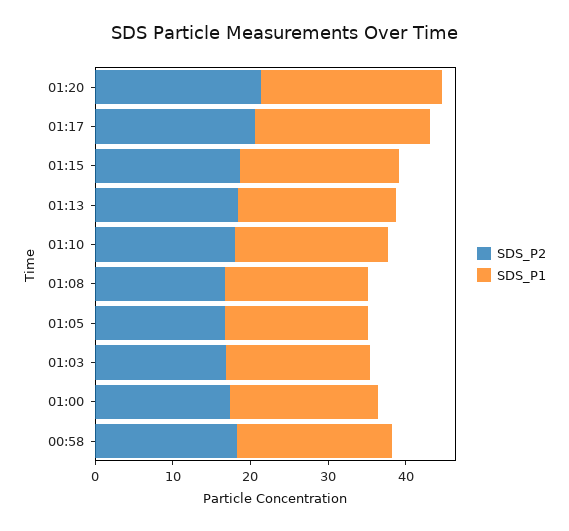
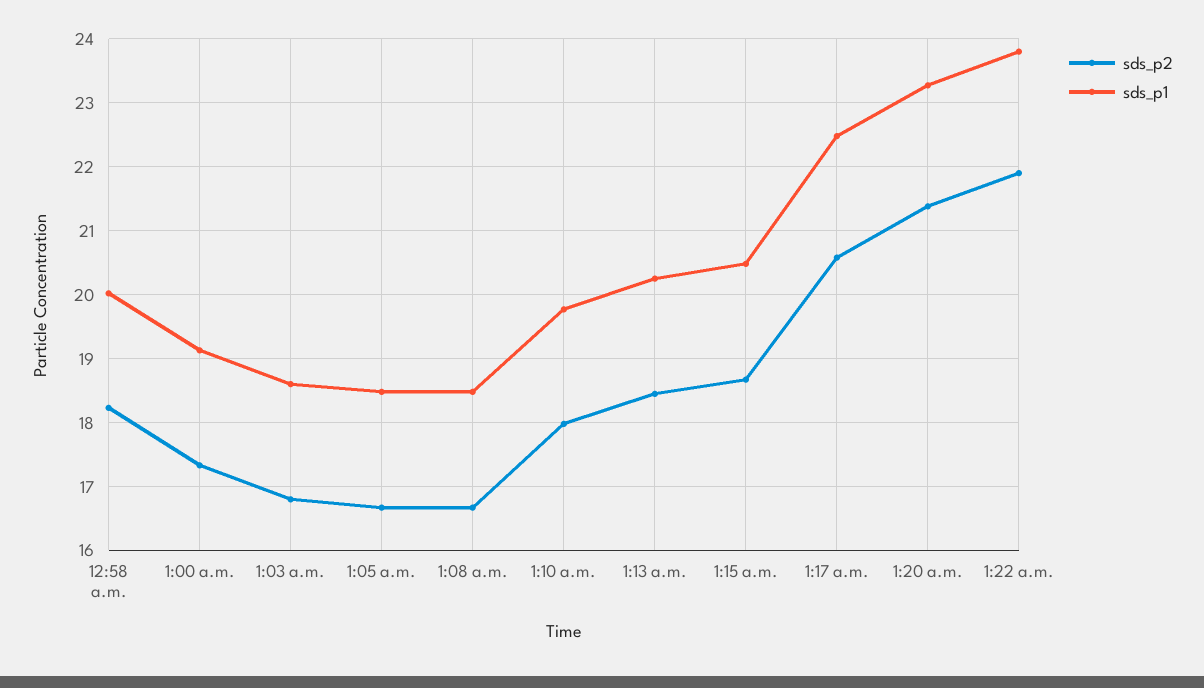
SDS_P2, 1:22 a.m.: none -> 21.9
SDS_P1, 1:22 a.m.: none -> 23.8

